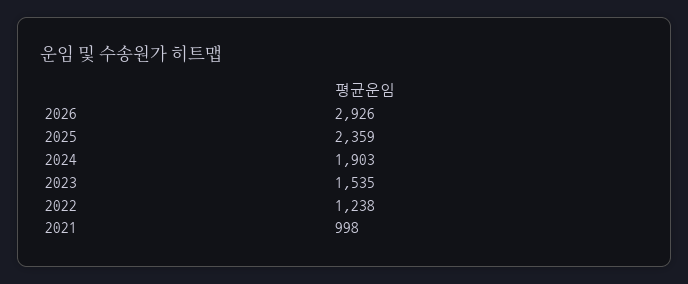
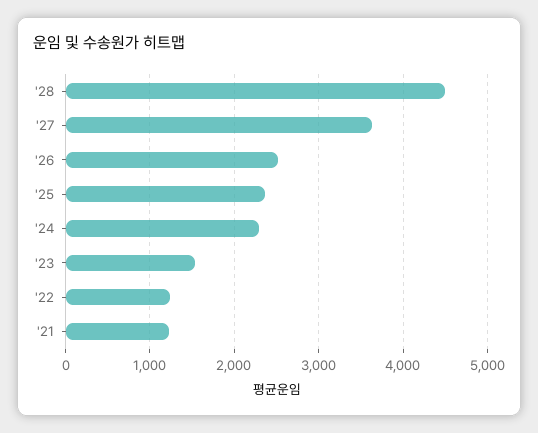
2026: 2926 -> 2500
2024: 1903 -> 2300
2021: 998 -> 1200
'28: none -> 4500
'27: none -> 3600

